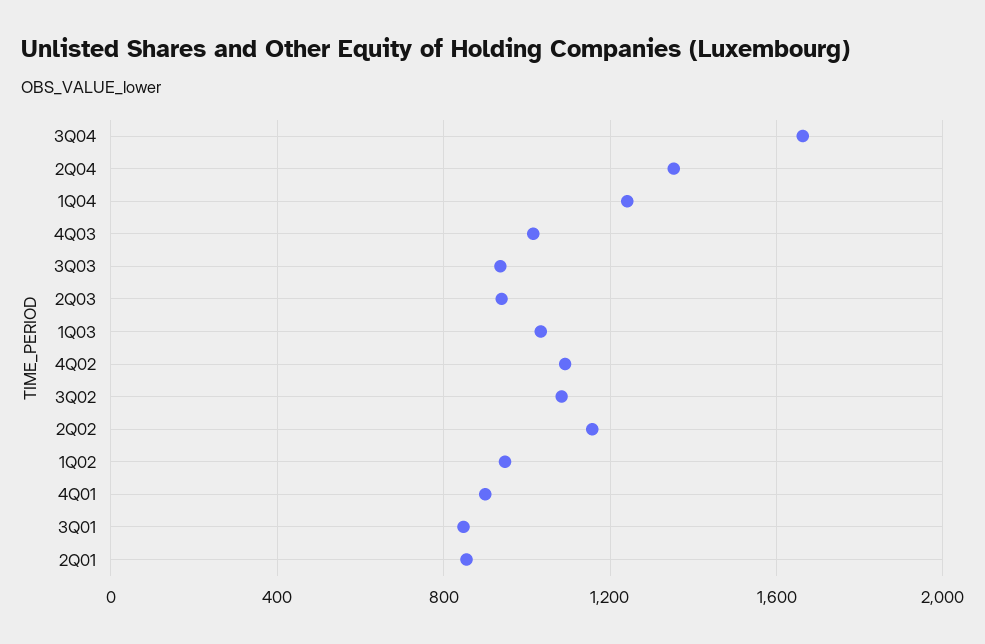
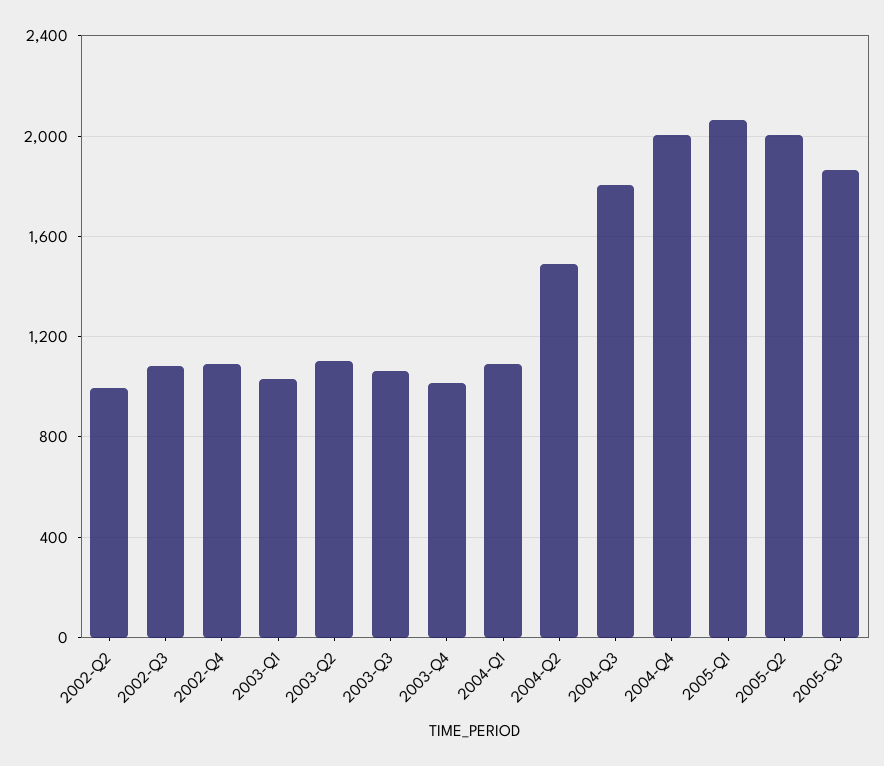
3Q04: 1650 -> 1800
2Q04: 1350 -> 1500
1Q04: 1250 -> 1100
3Q03: 950 -> 1050
2Q03: 950 -> 1100
2Q02: 1150 -> 1000
1Q02: 950 -> none
4Q01: 900 -> none
3Q01: 850 -> none
2Q01: 850 -> none
2004-Q4: none -> 2000
2005-Q1: none -> 2050
2005-Q2: none -> 2000
2005-Q3: none -> 1850

